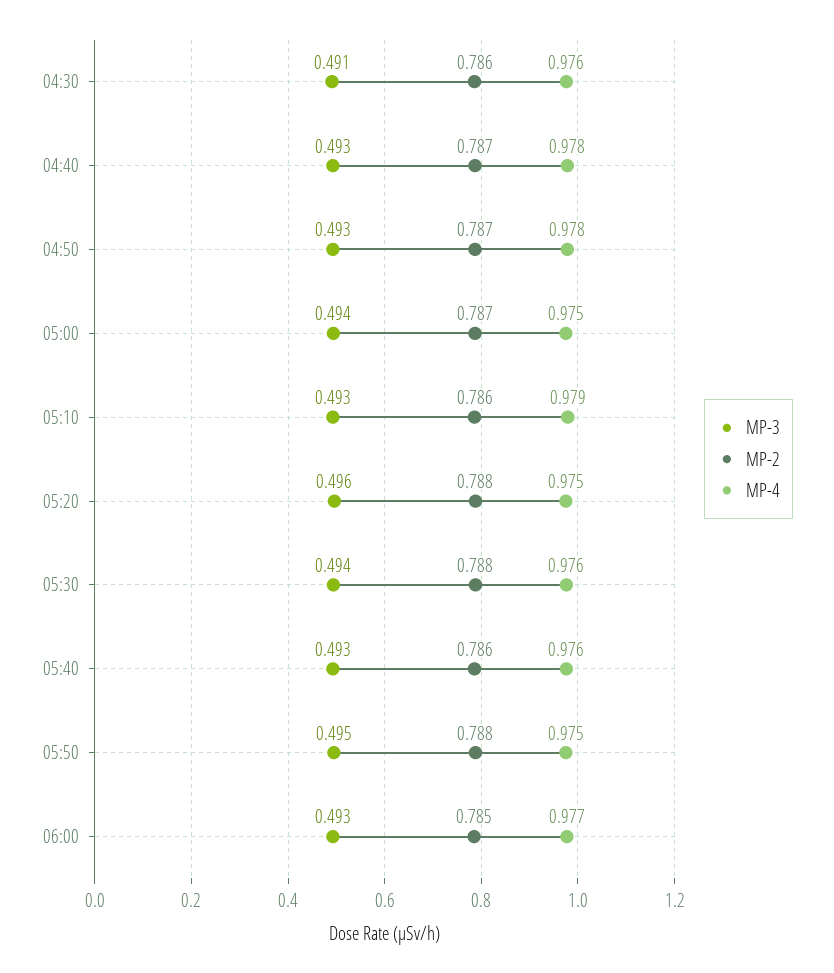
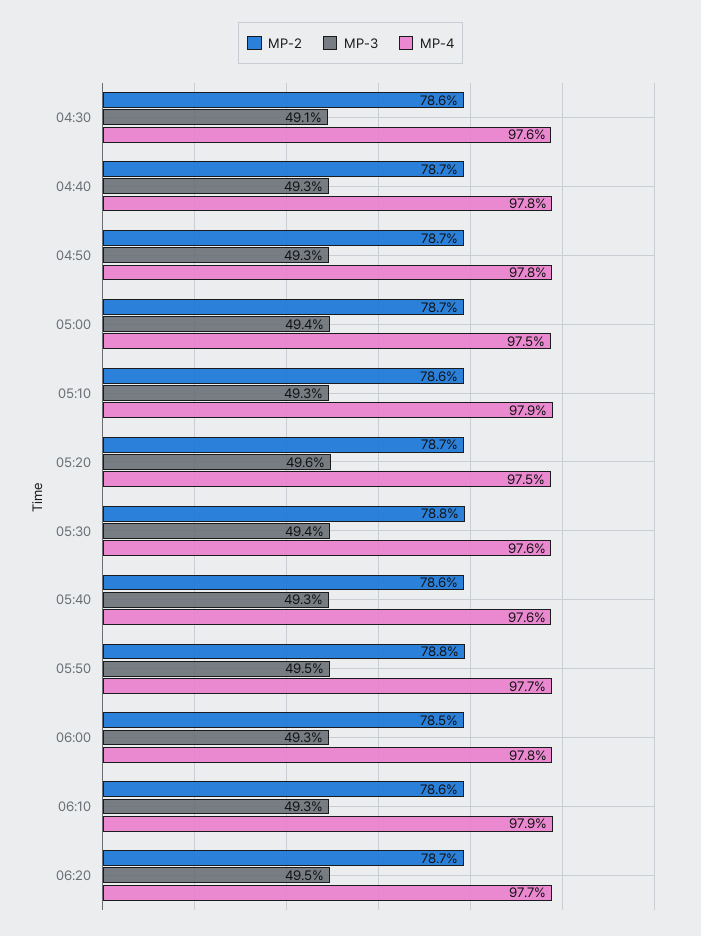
MP-2, 05:20: 0.788 -> 0.787
MP-4, 05:50: 0.975 -> 0.977
MP-4, 06:00: 0.977 -> 0.978
MP-2, 06:10: none -> 0.786
MP-3, 06:10: none -> 0.493
MP-4, 06:10: none -> 0.979
MP-2, 06:20: none -> 0.787
MP-3, 06:20: none -> 0.495
MP-4, 06:20: none -> 0.977

